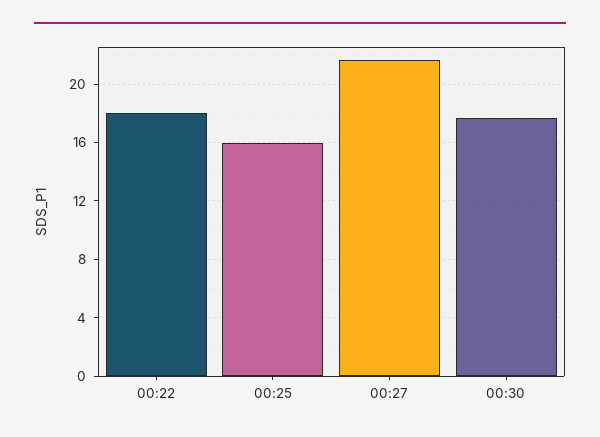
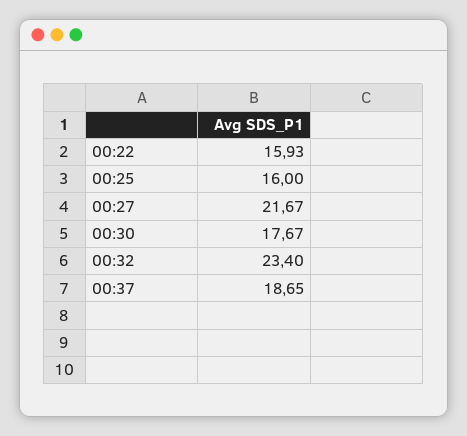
00:22: 18 -> 15.93
00:32: none -> 23.4
00:37: none -> 18.65

